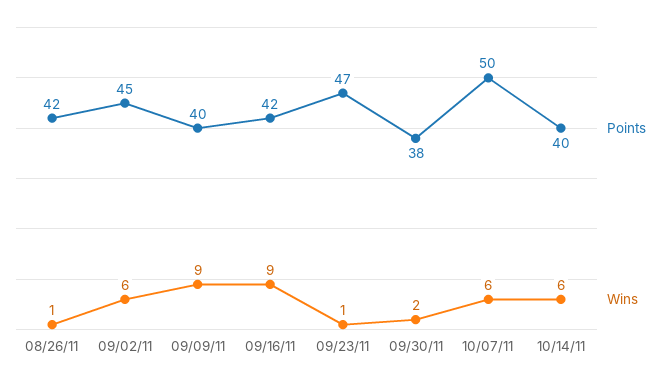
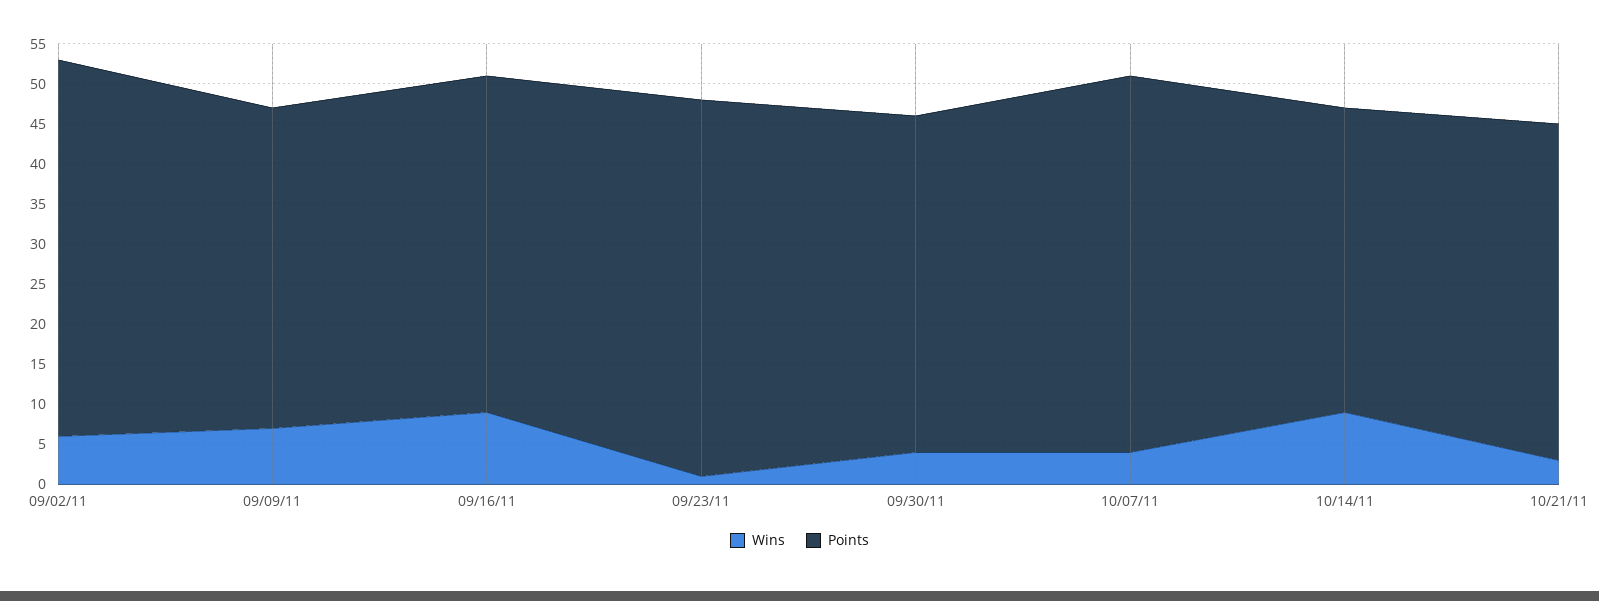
Points, 08/26/11: 42 -> none
Wins, 08/26/11: 1 -> none
Points, 09/02/11: 45 -> 47
Wins, 09/09/11: 9 -> 7
Points, 09/30/11: 38 -> 42
Wins, 09/30/11: 2 -> 4
Points, 10/07/11: 50 -> 47
Wins, 10/07/11: 6 -> 4
Points, 10/14/11: 40 -> 38
Wins, 10/14/11: 6 -> 9
Wins, 10/21/11: none -> 3
Points, 10/21/11: none -> 42

